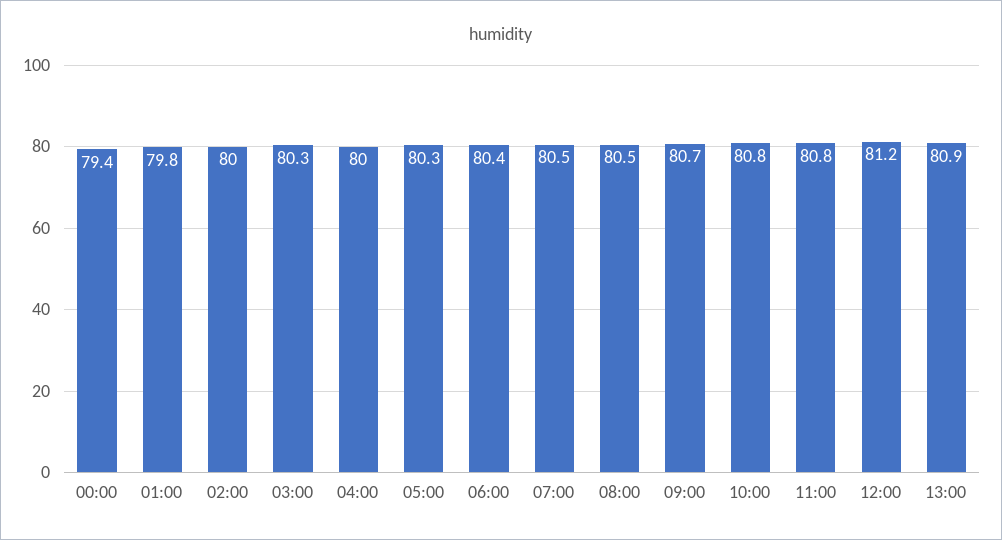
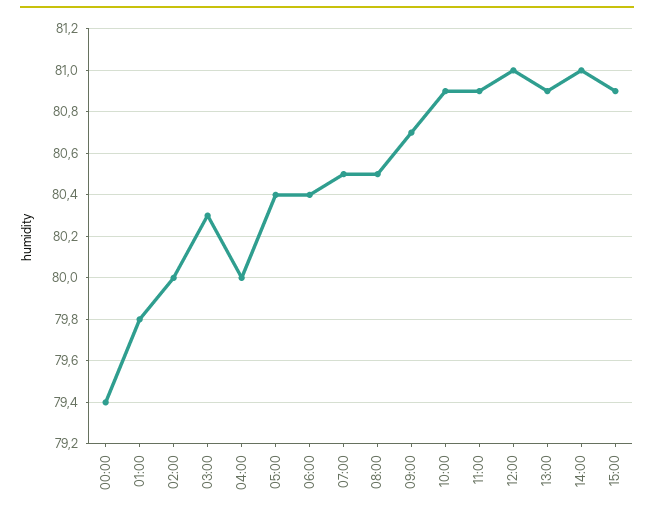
05:00: 80.3 -> 80.4
10:00: 80.8 -> 80.9
11:00: 80.8 -> 80.9
12:00: 81.2 -> 81
14:00: none -> 81
15:00: none -> 80.9

